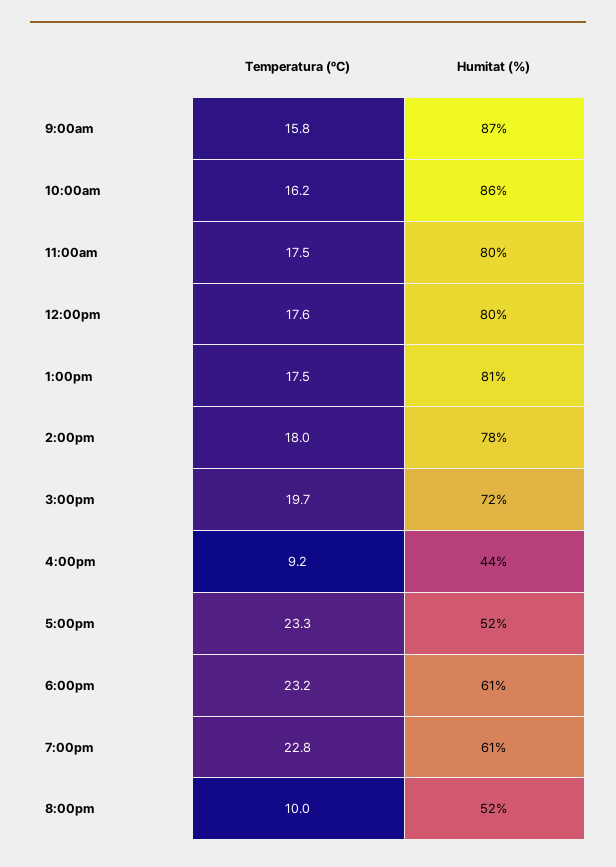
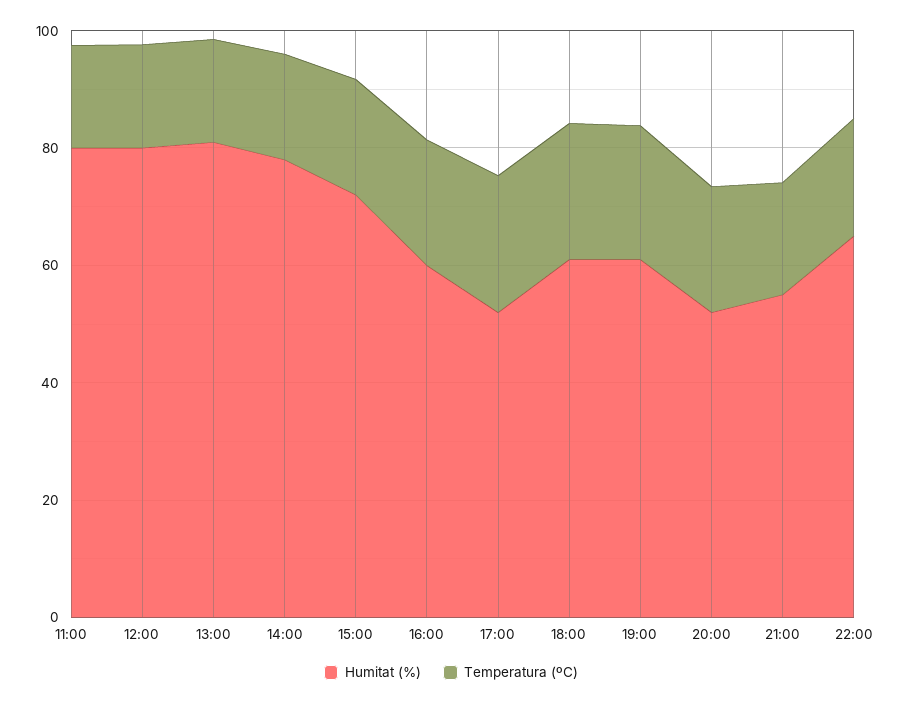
Temperatura (ºC), 9:00am: 15.8 -> none
Humitat (%), 9:00am: 87 -> none
Temperatura (ºC), 10:00am: 16.2 -> none
Humitat (%), 10:00am: 86 -> none
Temperatura (ºC), 4:00pm: 9.2 -> 20
Humitat (%), 4:00pm: 44 -> 60
Temperatura (ºC), 8:00pm: 10 -> 20
Humitat (%), 21:00: none -> 55
Temperatura (ºC), 21:00: none -> 20
Humitat (%), 22:00: none -> 65
Temperatura (ºC), 22:00: none -> 20

